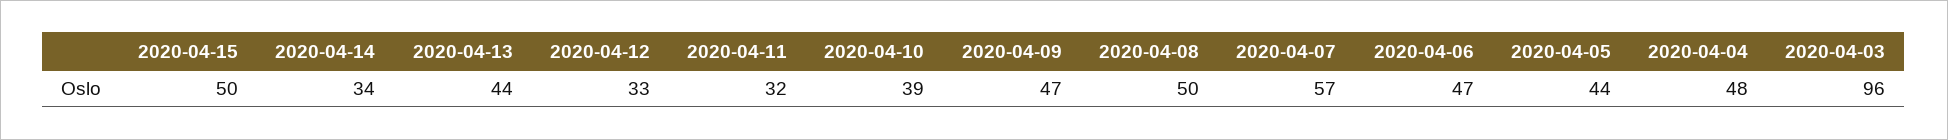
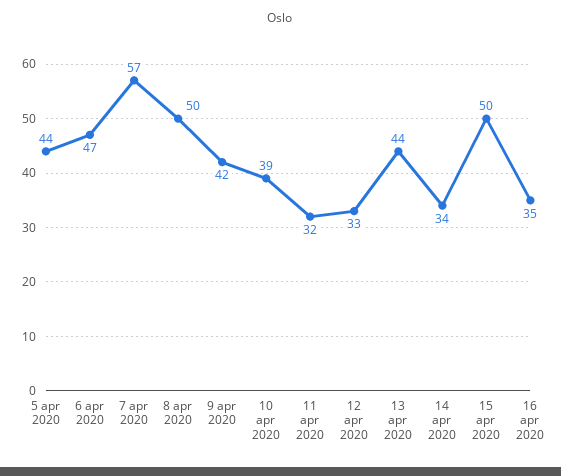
2020-04-09: 47 -> 42
2020-04-04: 48 -> none
2020-04-03: 96 -> none
16 apr 2020: none -> 35

